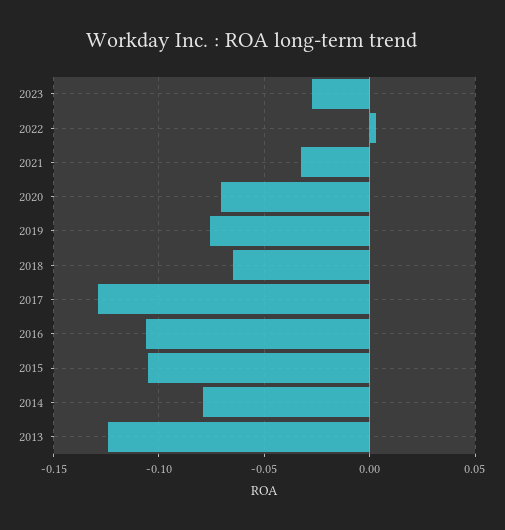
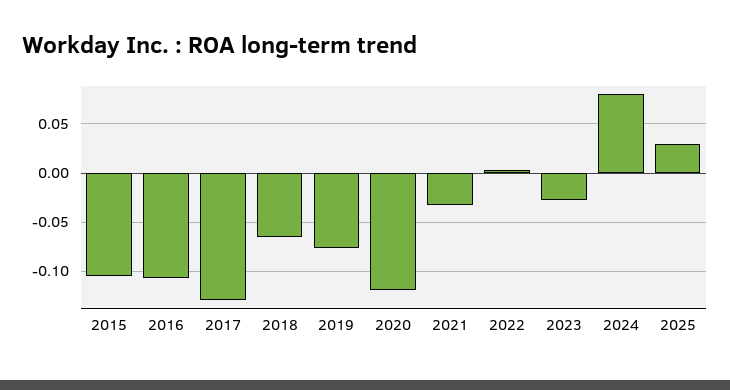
2020: -0.07 -> -0.12
2014: -0.08 -> none
2013: -0.125 -> none
2024: none -> 0.08
2025: none -> 0.03

